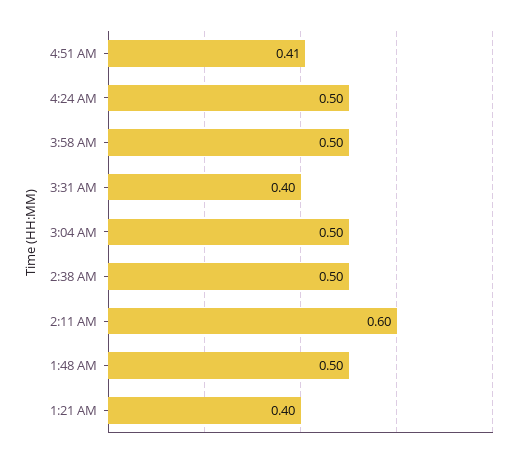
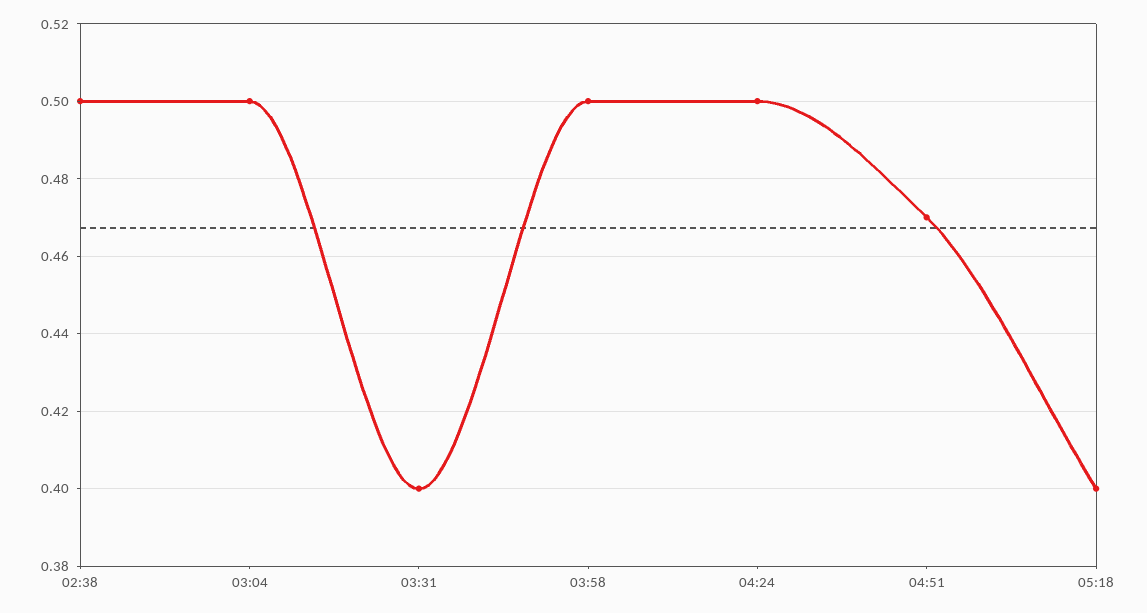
4:51 AM: 0.41 -> 0.47
2:11 AM: 0.6 -> none
1:48 AM: 0.5 -> none
1:21 AM: 0.4 -> none
05:18: none -> 0.4

